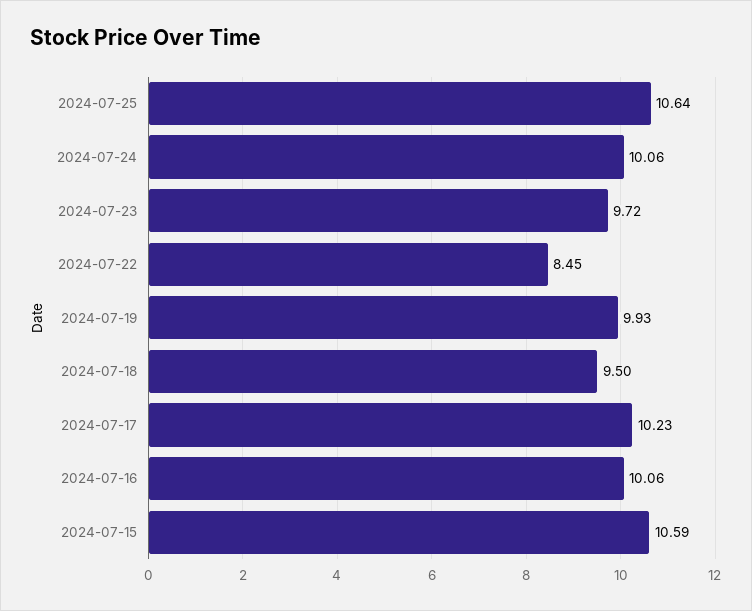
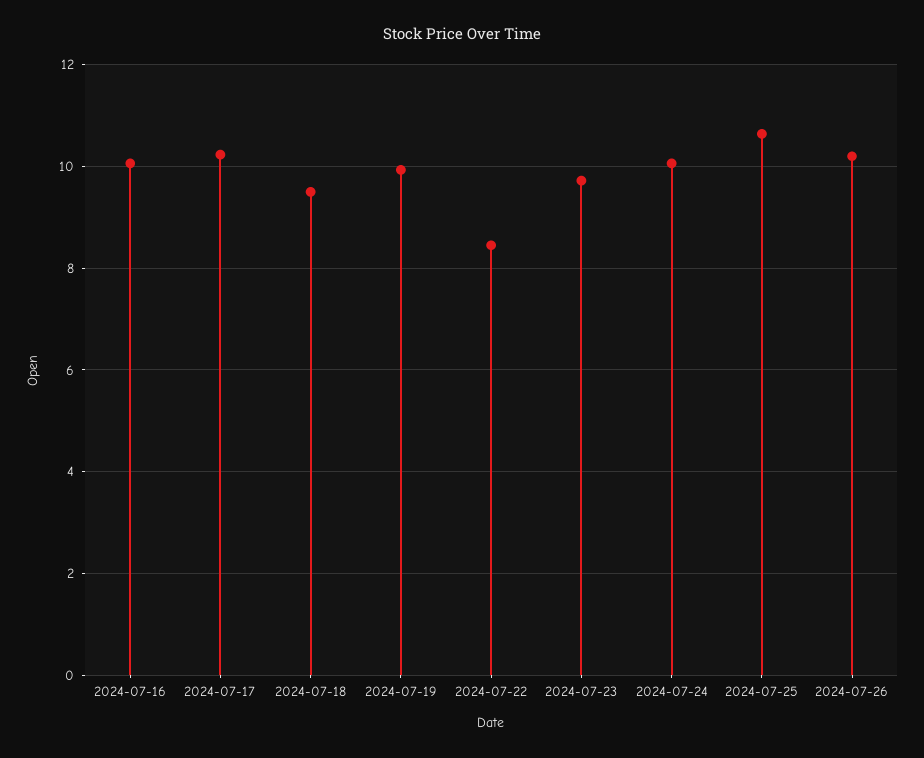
2024-07-15: 10.59 -> none
2024-07-26: none -> 10.2

